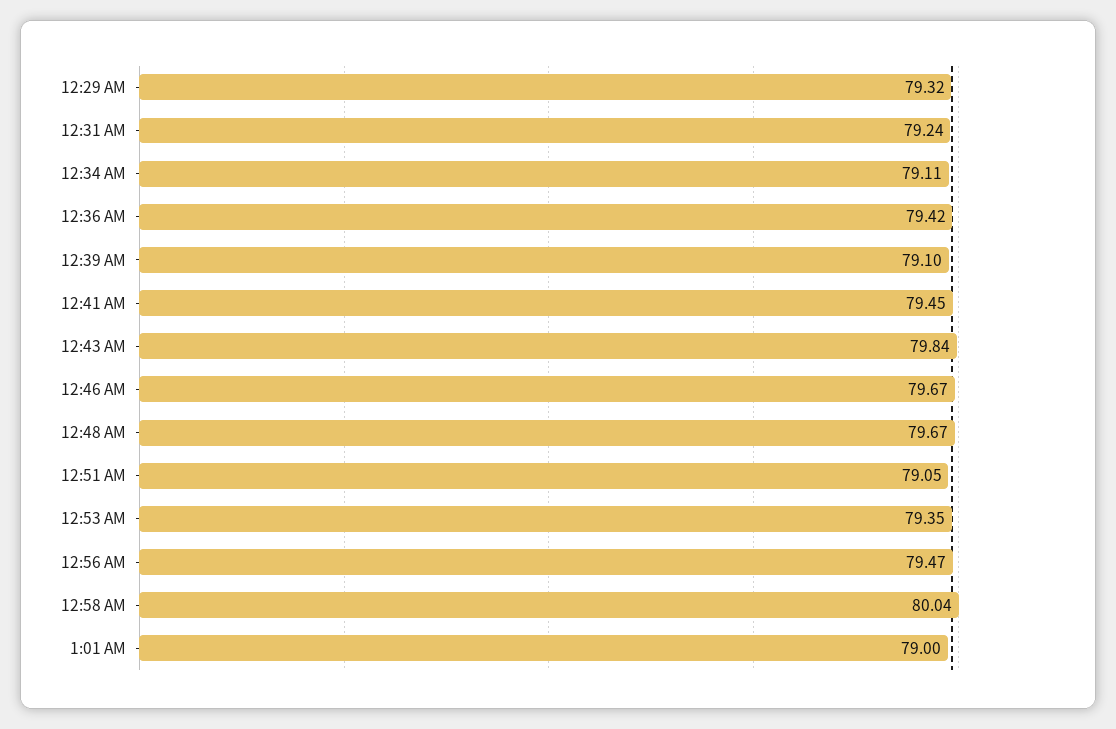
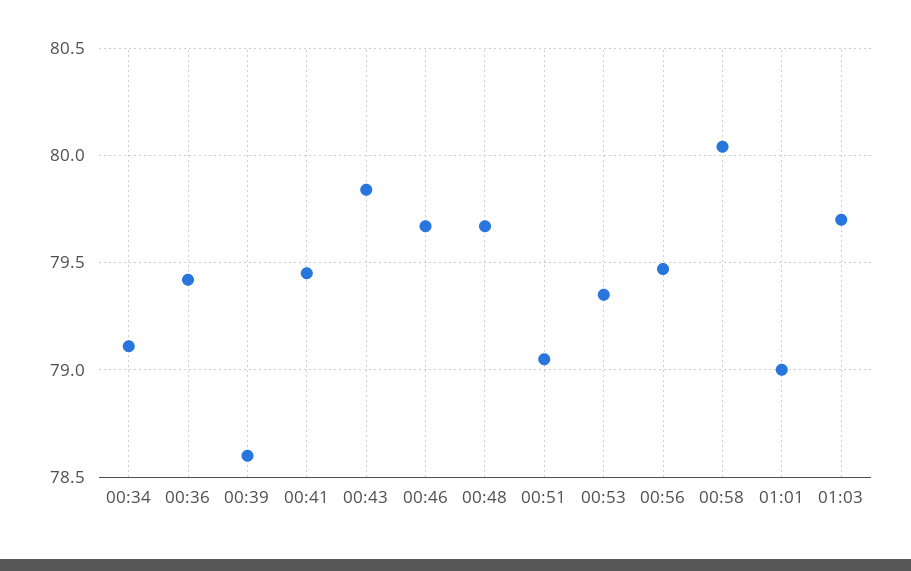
12:29 AM: 79.32 -> none
12:31 AM: 79.24 -> none
12:39 AM: 79.1 -> 78.6
01:03: none -> 79.7

